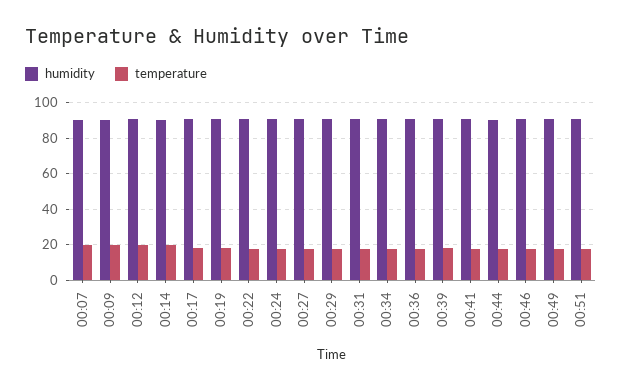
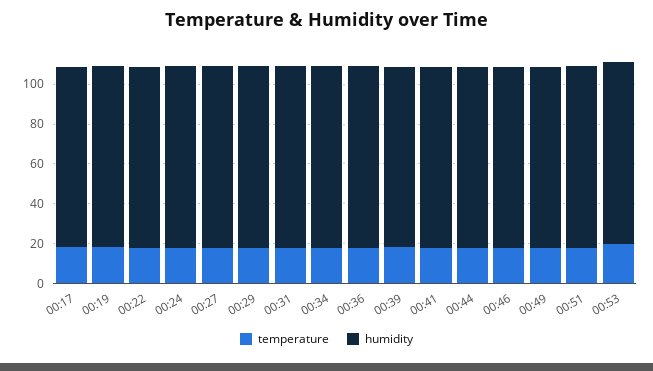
humidity, 00:07: 90 -> none
temperature, 00:07: 20 -> none
humidity, 00:09: 90 -> none
temperature, 00:09: 20 -> none
humidity, 00:12: 90 -> none
temperature, 00:12: 20 -> none
humidity, 00:14: 90 -> none
temperature, 00:14: 20 -> none
temperature, 00:53: none -> 20
humidity, 00:53: none -> 90

